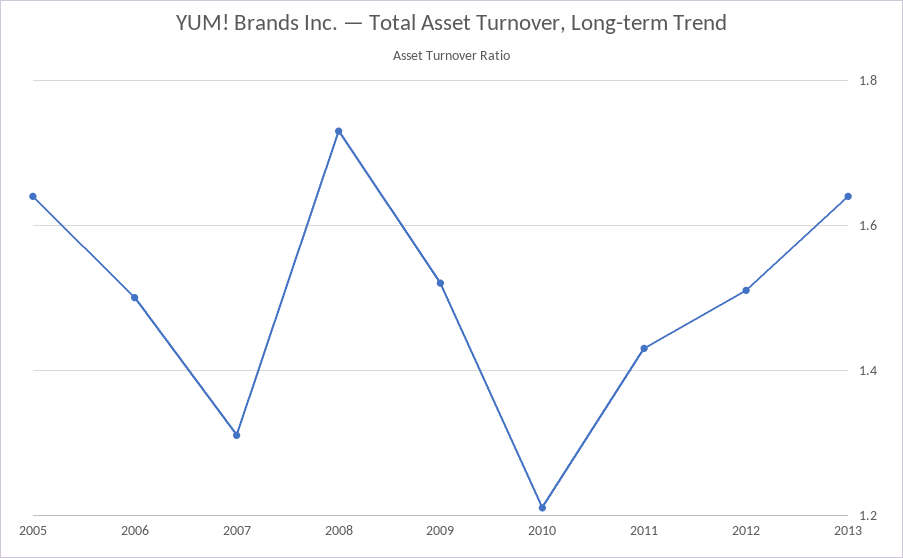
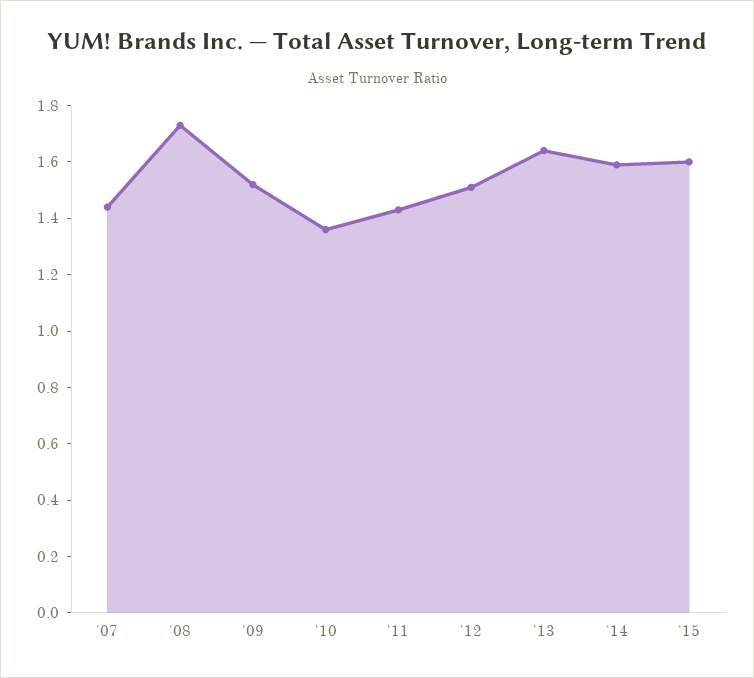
2005: 1.65 -> none
2006: 1.5 -> none
2007: 1.3 -> 1.45
2010: 1.2 -> 1.35
'14: none -> 1.6
'15: none -> 1.6

